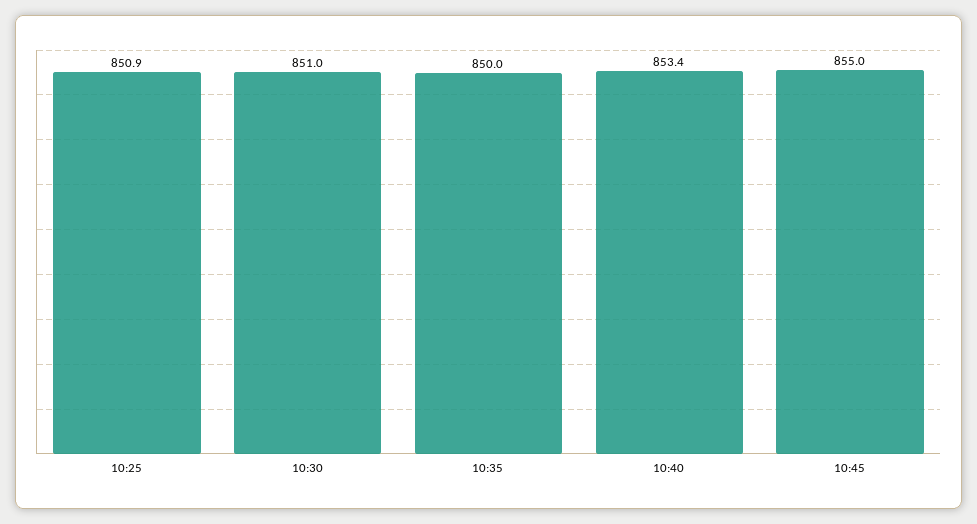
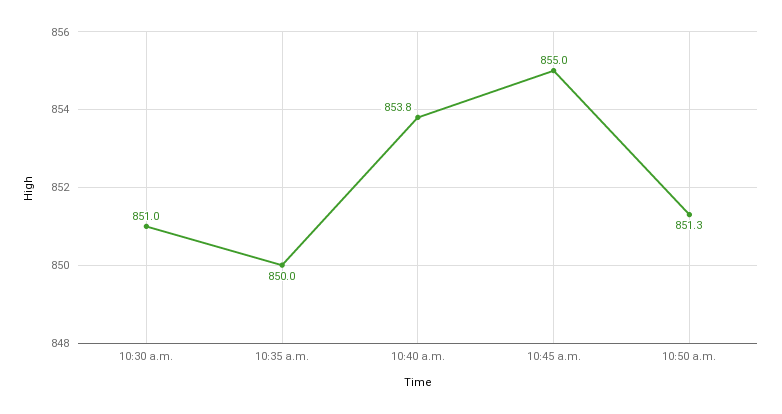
10:25: 850.9 -> none
10:40: 853.4 -> 853.8
10:50 a.m.: none -> 851.3

